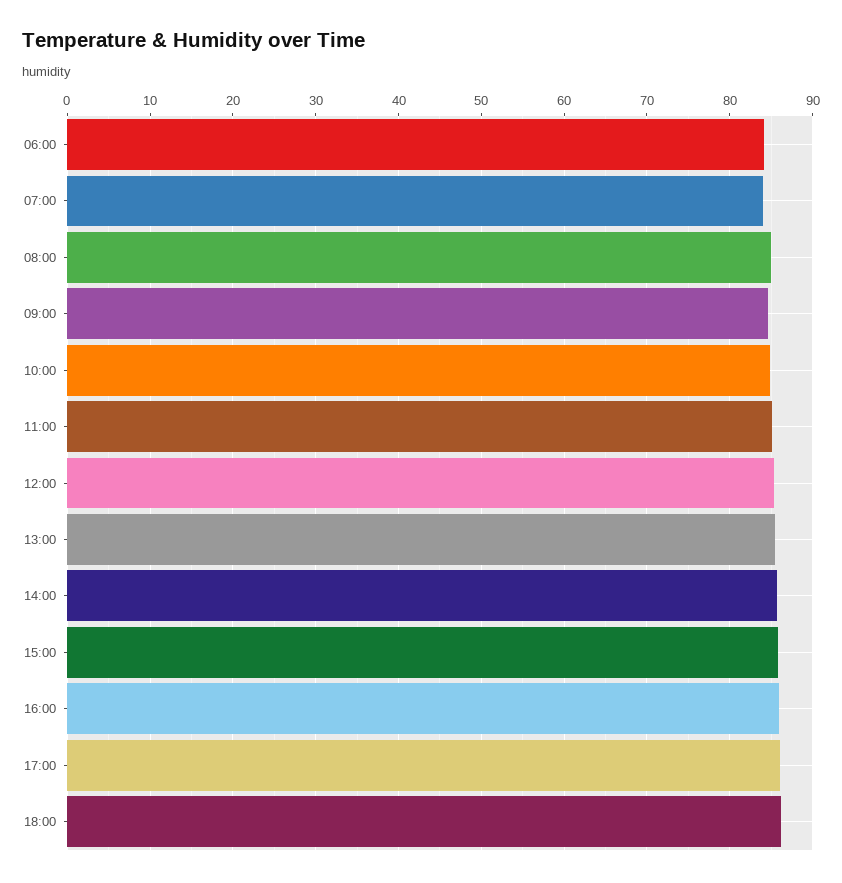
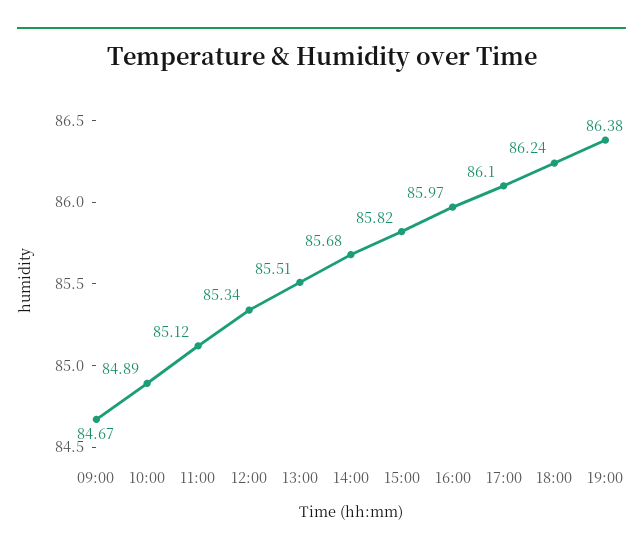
06:00: 84 -> none
07:00: 84 -> none
08:00: 85 -> none
19:00: none -> 86.38

